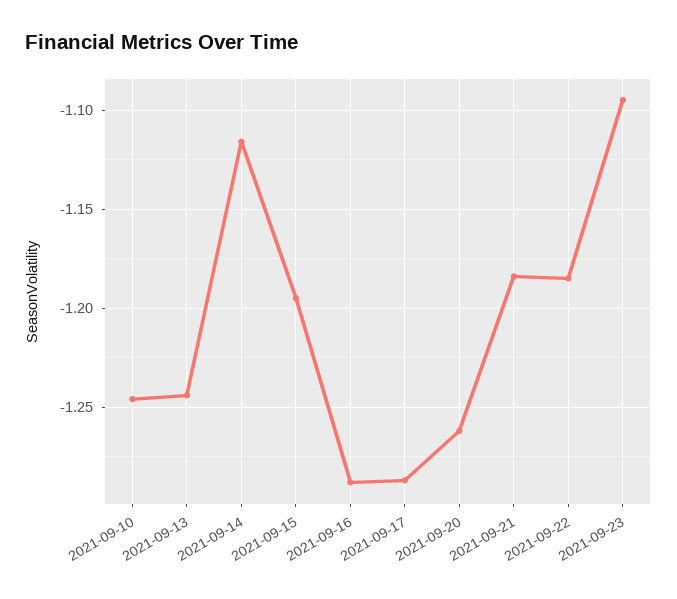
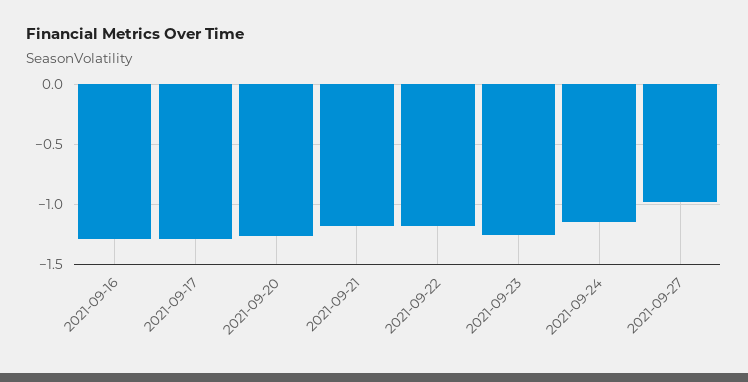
2021-09-10: -1.245 -> none
2021-09-13: -1.245 -> none
2021-09-14: -1.115 -> none
2021-09-15: -1.195 -> none
2021-09-23: -1.095 -> -1.25
2021-09-24: none -> -1.15
2021-09-27: none -> -1

